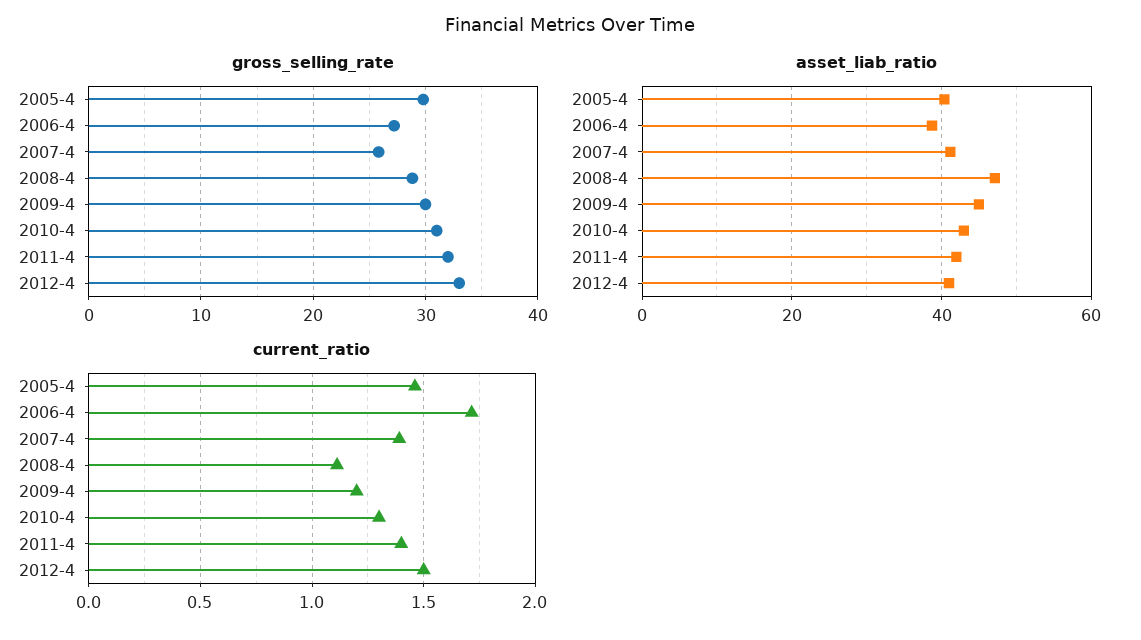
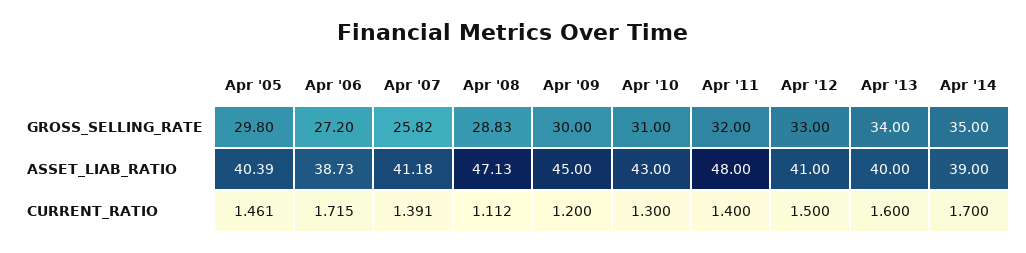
asset_liab_ratio, 2011-4: 42 -> 48
gross_selling_rate, Apr '13: none -> 34
gross_selling_rate, Apr '14: none -> 35
asset_liab_ratio, Apr '13: none -> 40
asset_liab_ratio, Apr '14: none -> 39
current_ratio, Apr '13: none -> 1.6
current_ratio, Apr '14: none -> 1.7

